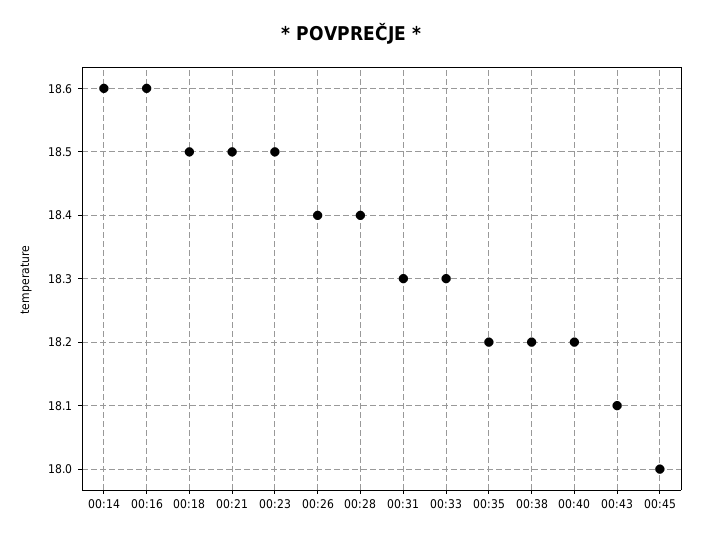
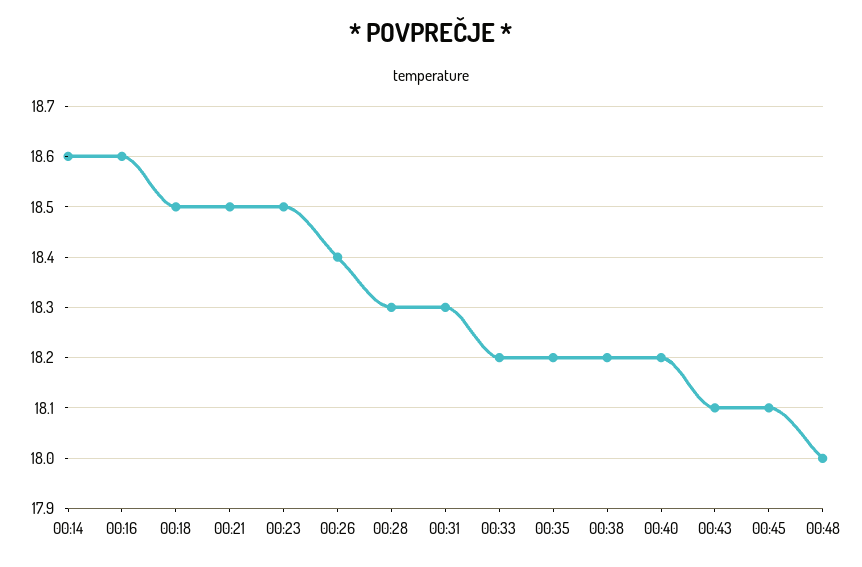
00:28: 18.4 -> 18.3
00:33: 18.3 -> 18.2
00:45: 18 -> 18.1
00:48: none -> 18

